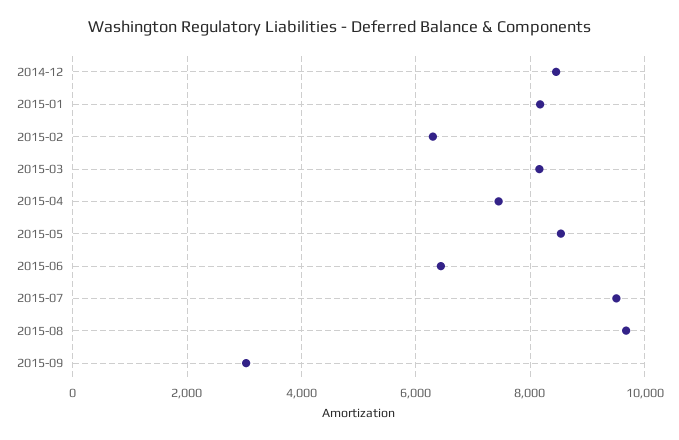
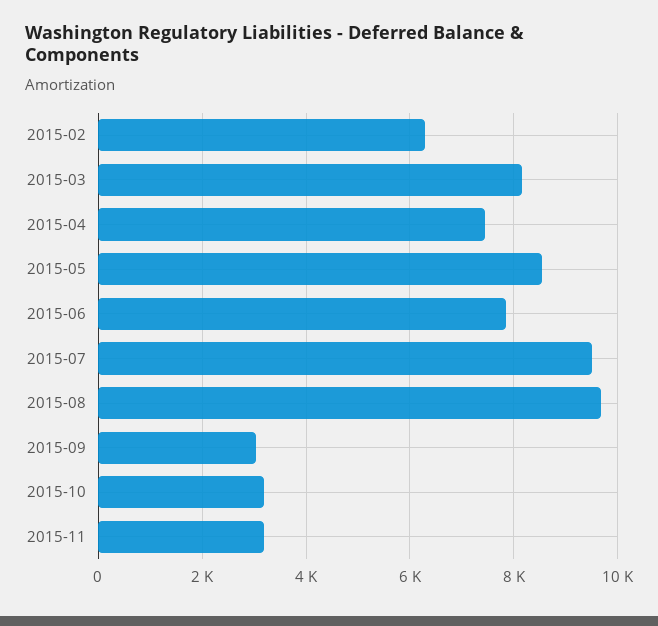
2014-12: 8400 -> none
2015-01: 8200 -> none
2015-06: 6400 -> 7800
2015-10: none -> 3200
2015-11: none -> 3200

